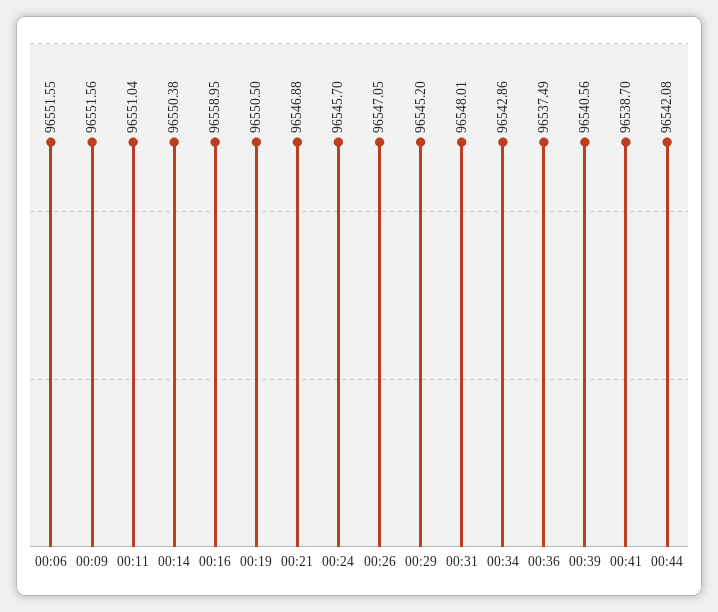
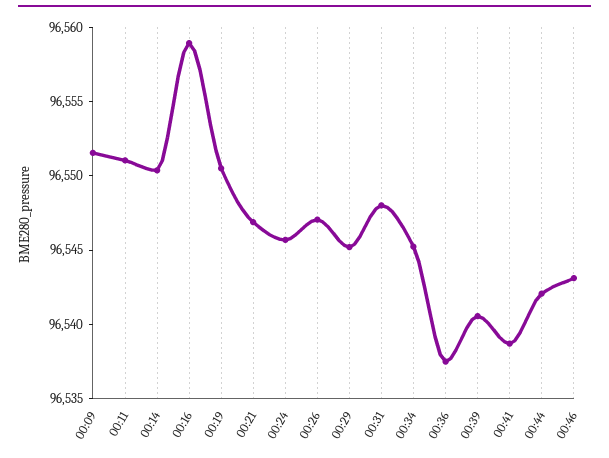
00:06: 96551.55 -> none
00:34: 96542.86 -> 96545
00:46: none -> 96543

